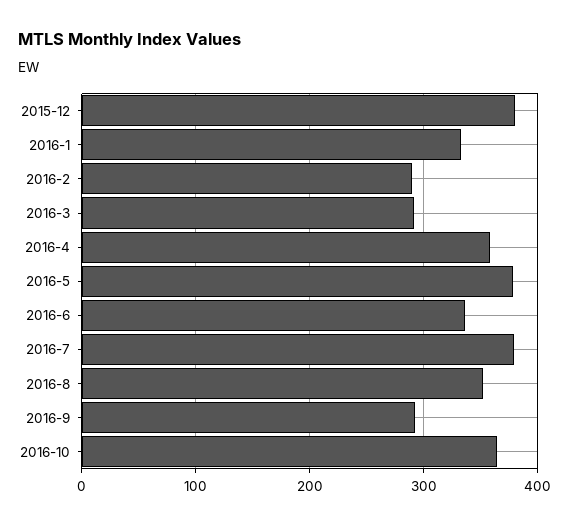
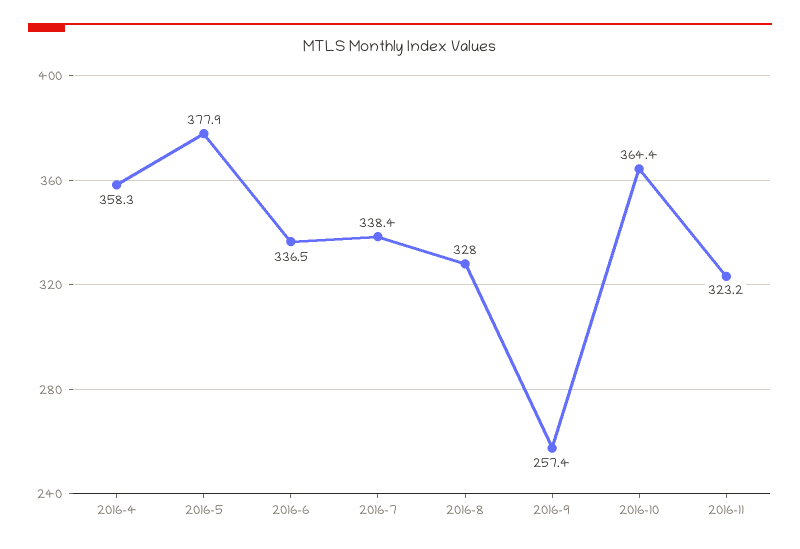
2015-12: 380 -> none
2016-1: 330 -> none
2016-2: 290 -> none
2016-3: 290 -> none
2016-7: 380 -> 338.4
2016-8: 350 -> 328
2016-9: 290 -> 257.4
2016-11: none -> 323.2

